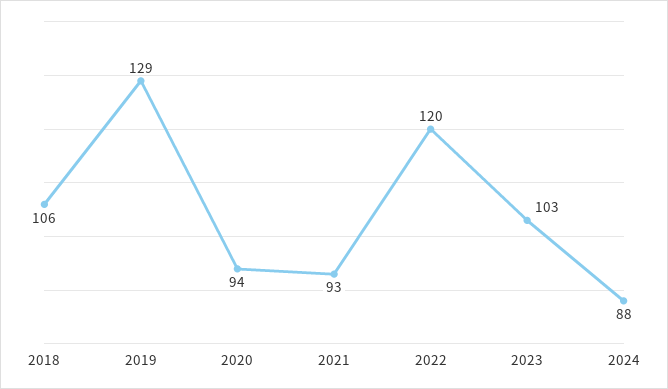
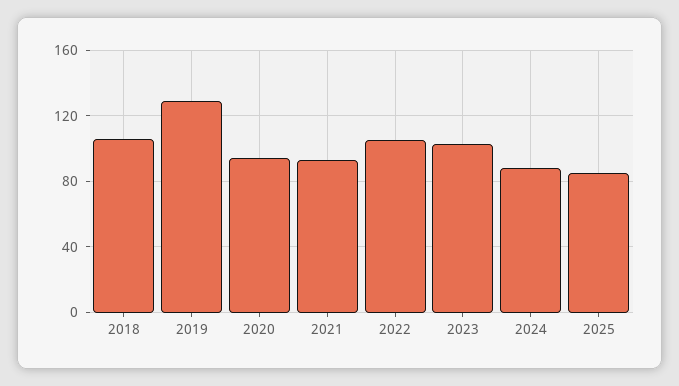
2022: 120 -> 105
2025: none -> 85

